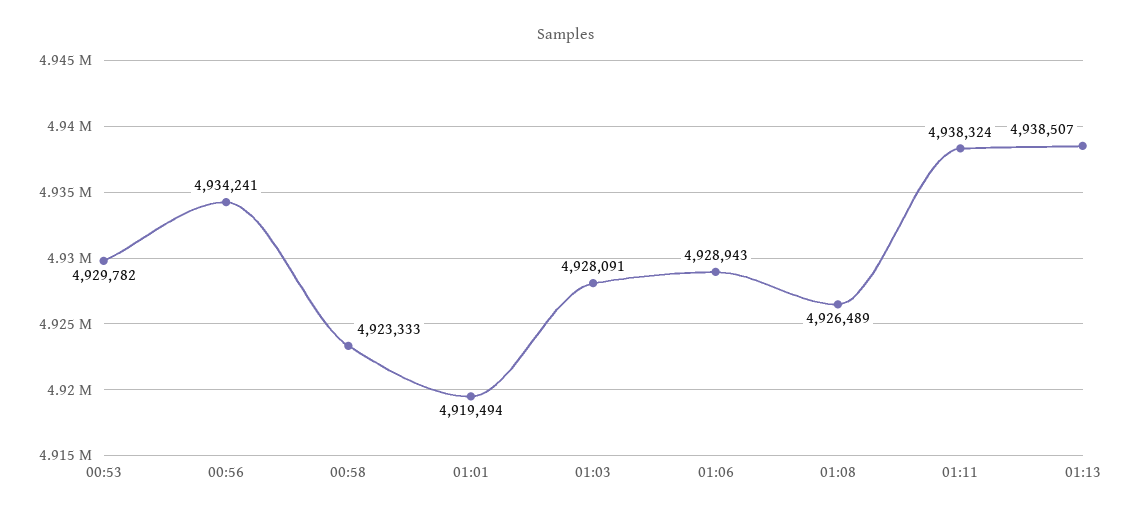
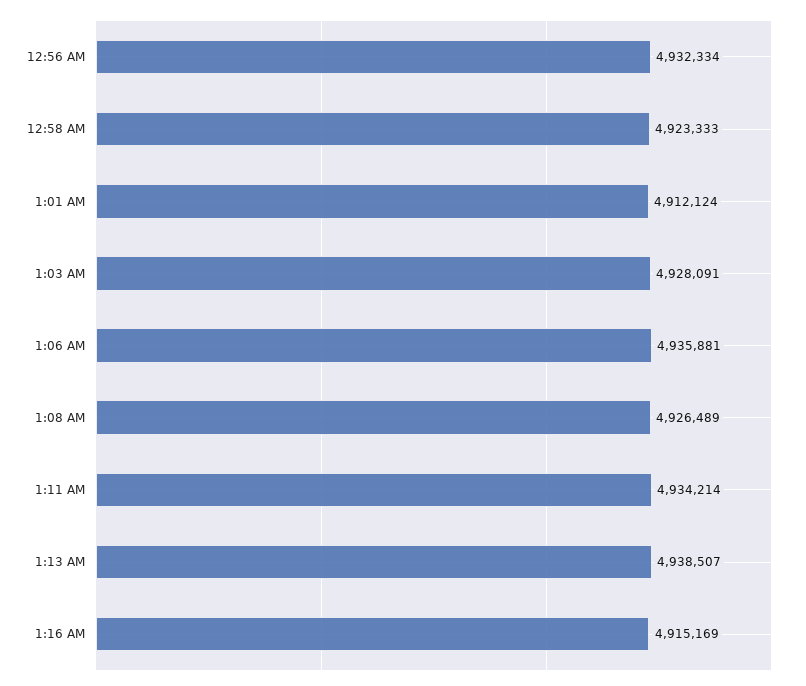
00:53: 4929782 -> none
00:56: 4934241 -> 4932334
01:01: 4919494 -> 4912124
01:06: 4928943 -> 4935881
01:11: 4938324 -> 4934214
1:16 AM: none -> 4915169

